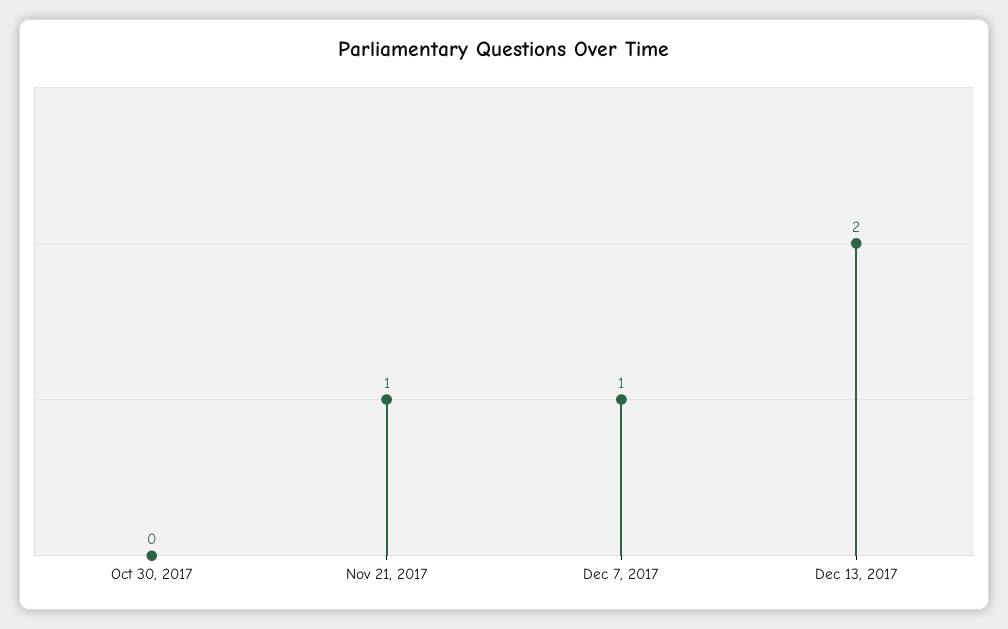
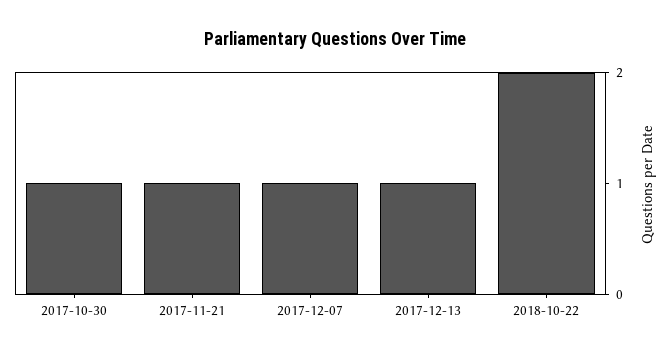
Oct 30, 2017: 0 -> 1
Dec 13, 2017: 2 -> 1
2018-10-22: none -> 2

